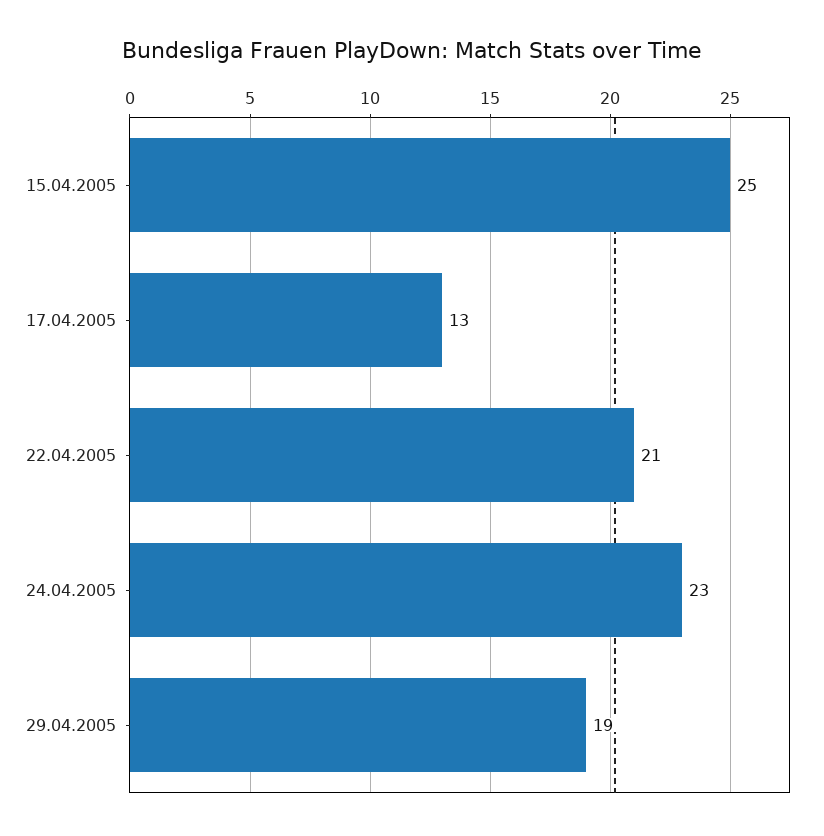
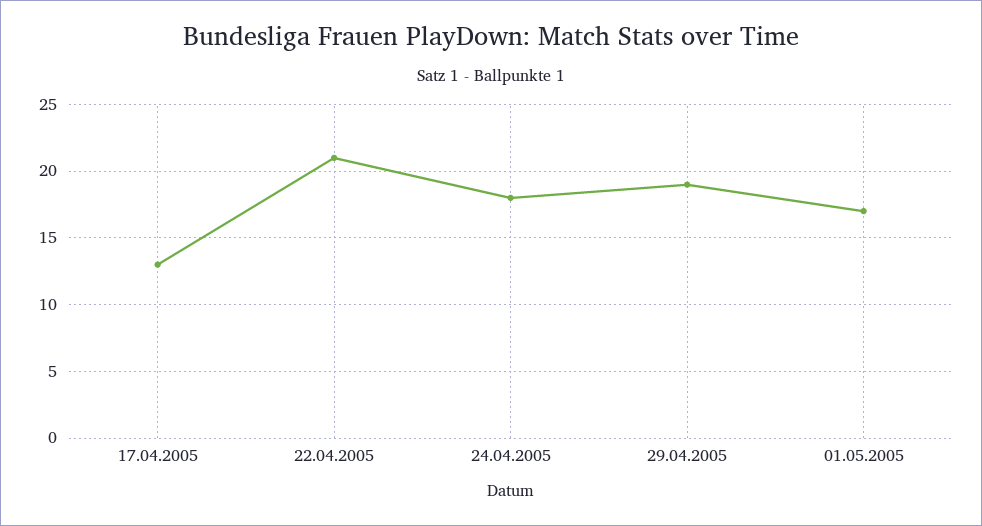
15.04.2005: 25 -> none
24.04.2005: 23 -> 18
01.05.2005: none -> 17

